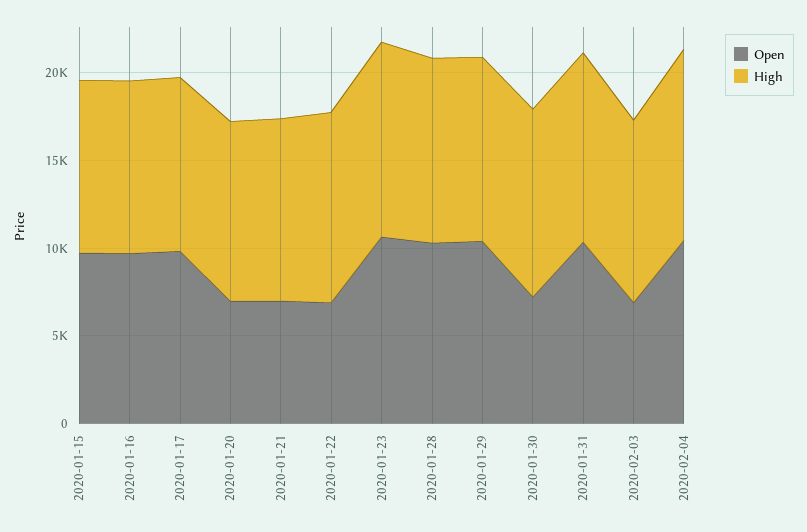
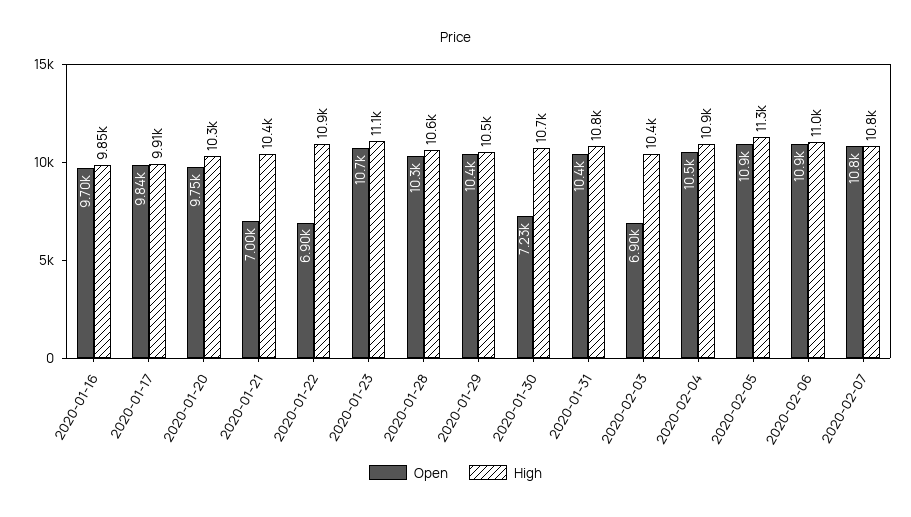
Open, 2020-01-15: 10000 -> none
High, 2020-01-15: 10000 -> none
Open, 2020-01-20: 7000 -> 9750
Open, 2020-02-05: none -> 10900
High, 2020-02-05: none -> 11300
Open, 2020-02-06: none -> 10900
High, 2020-02-06: none -> 11000
Open, 2020-02-07: none -> 10800
High, 2020-02-07: none -> 10800

